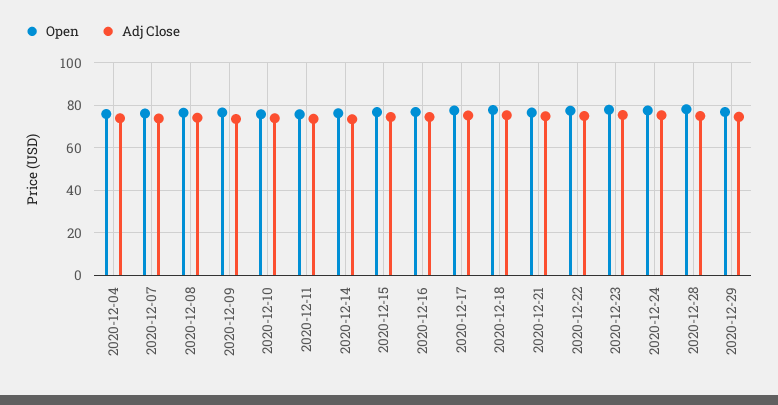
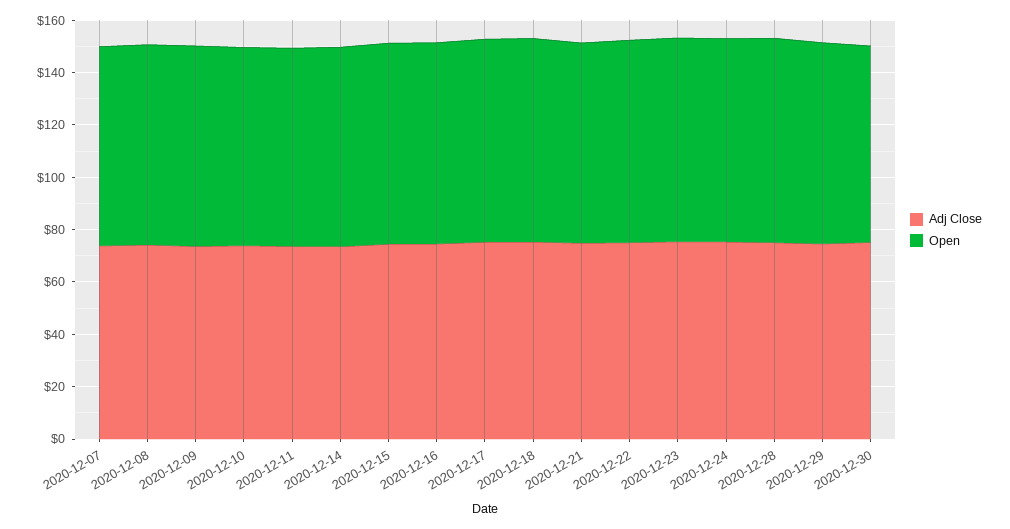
Open, 2020-12-04: 75 -> none
Adj Close, 2020-12-04: 75 -> none
Adj Close, 2020-12-30: none -> 75
Open, 2020-12-30: none -> 75

